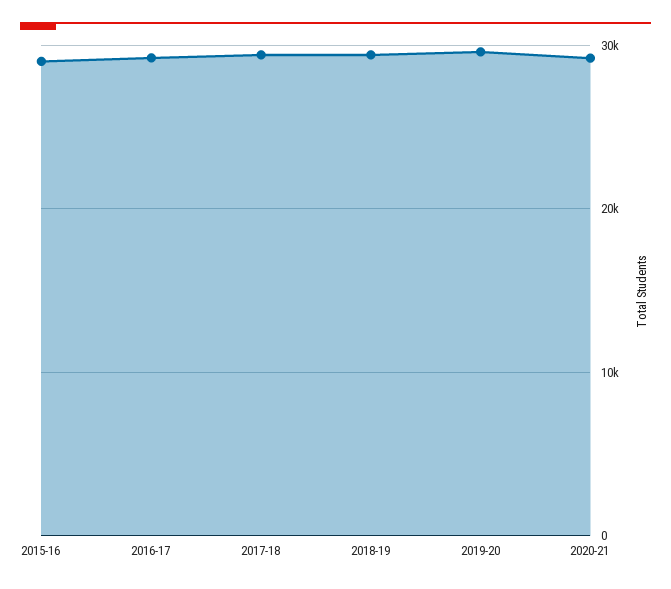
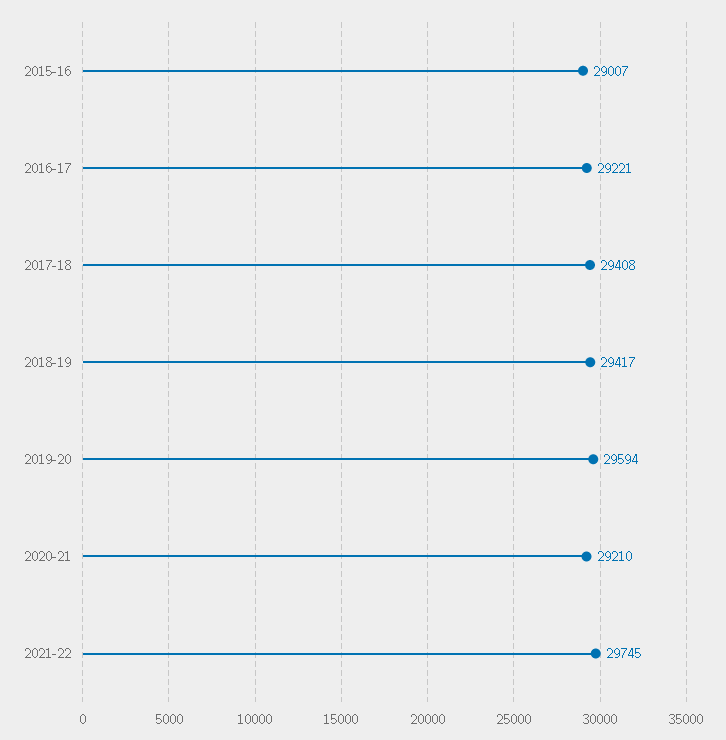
2021-22: none -> 29745

